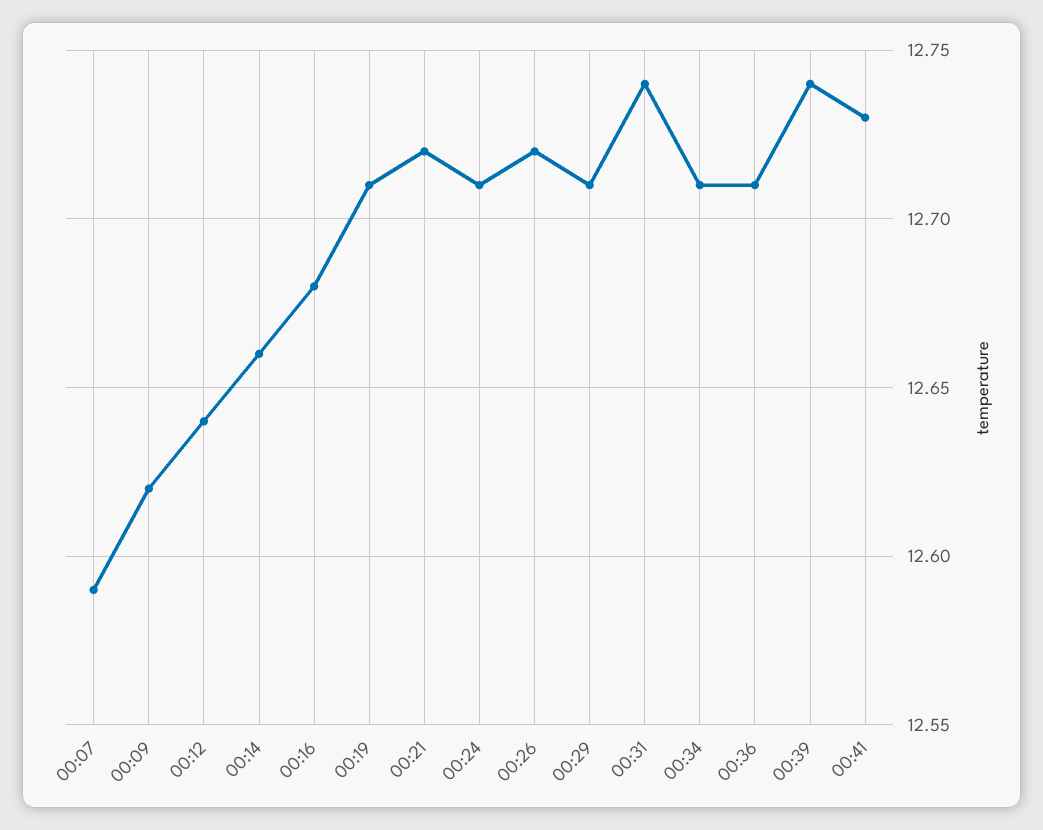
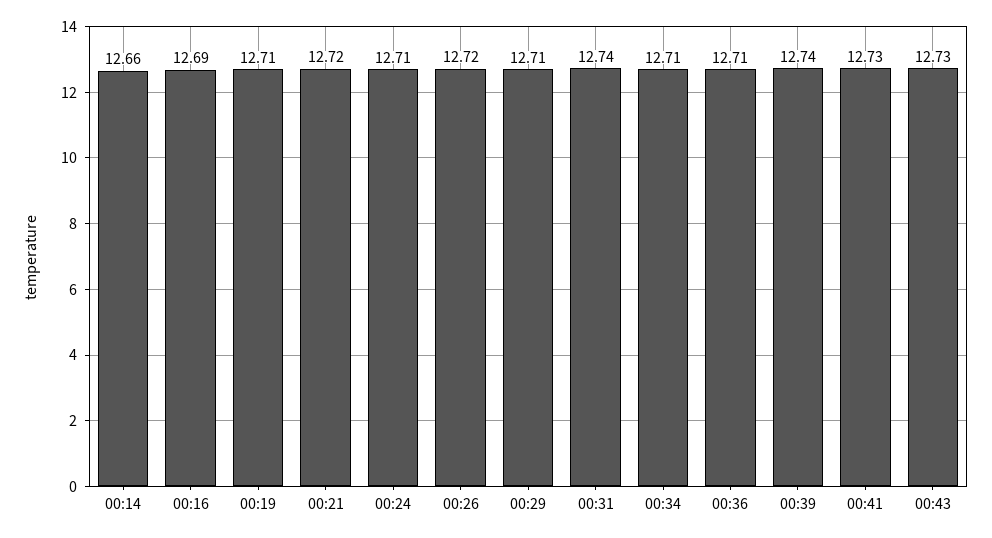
00:07: 12.59 -> none
00:09: 12.62 -> none
00:12: 12.64 -> none
00:16: 12.68 -> 12.69
00:43: none -> 12.73

